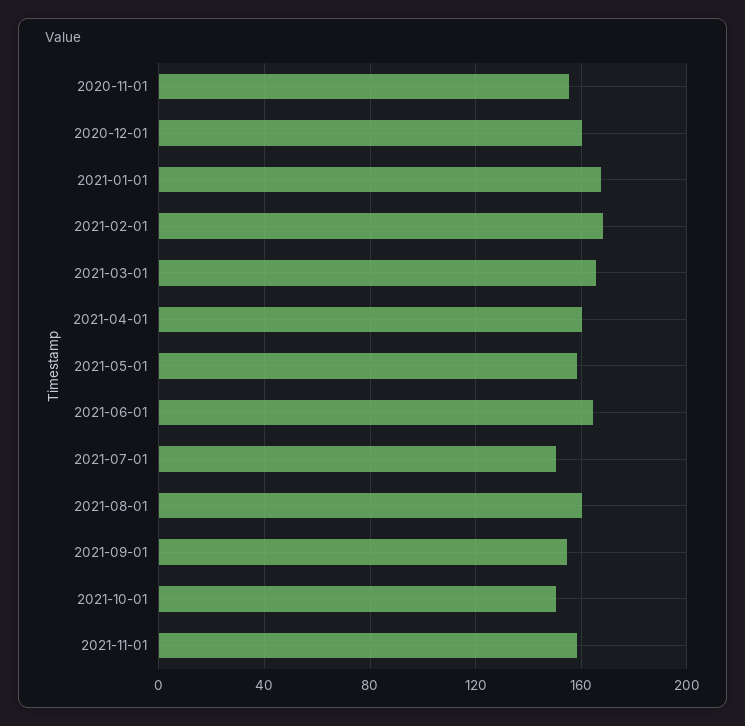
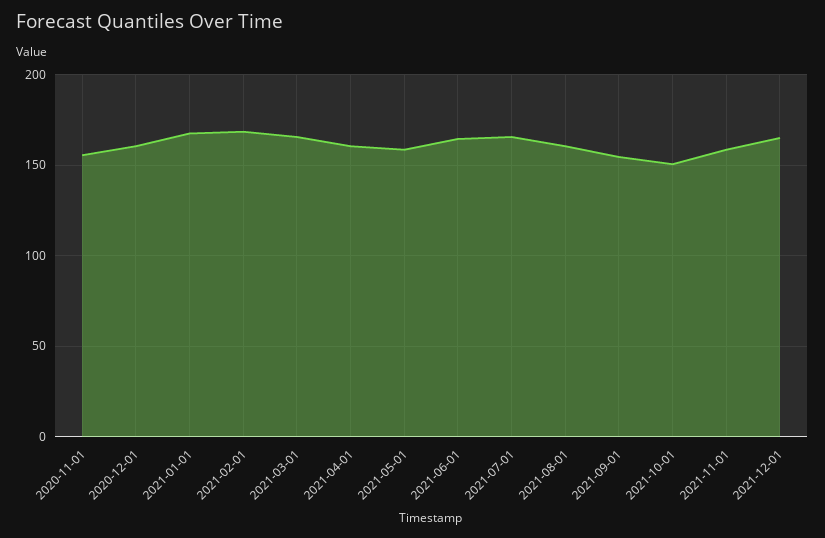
2021-07-01: 150 -> 165
2021-12-01: none -> 165

